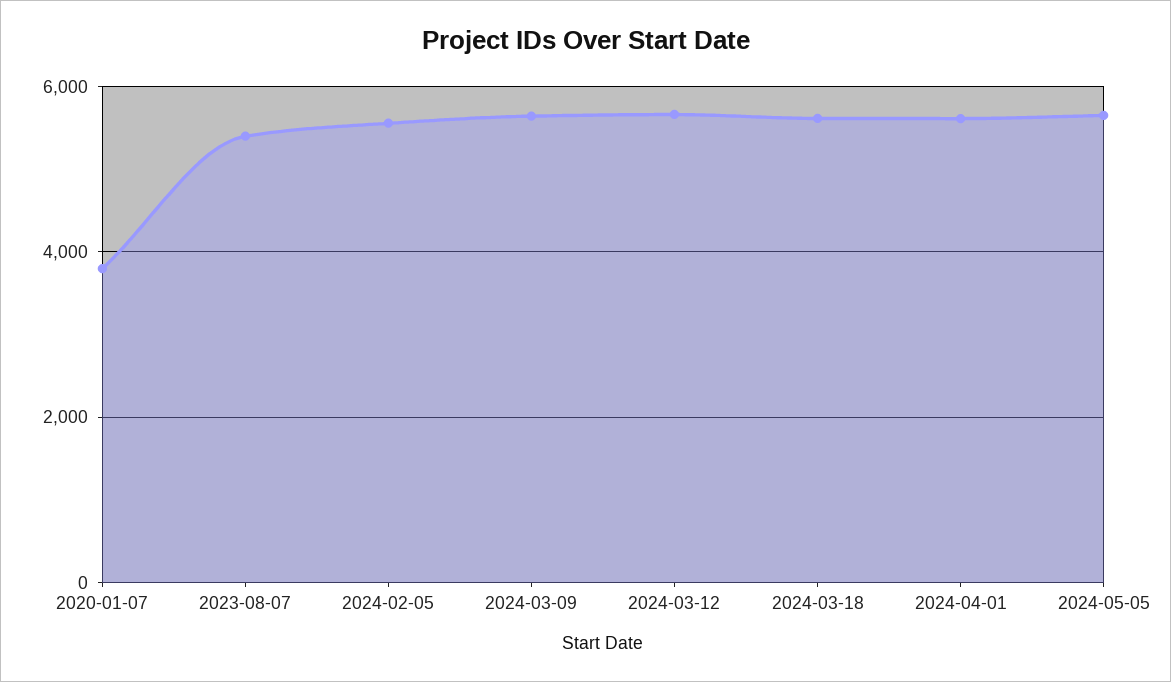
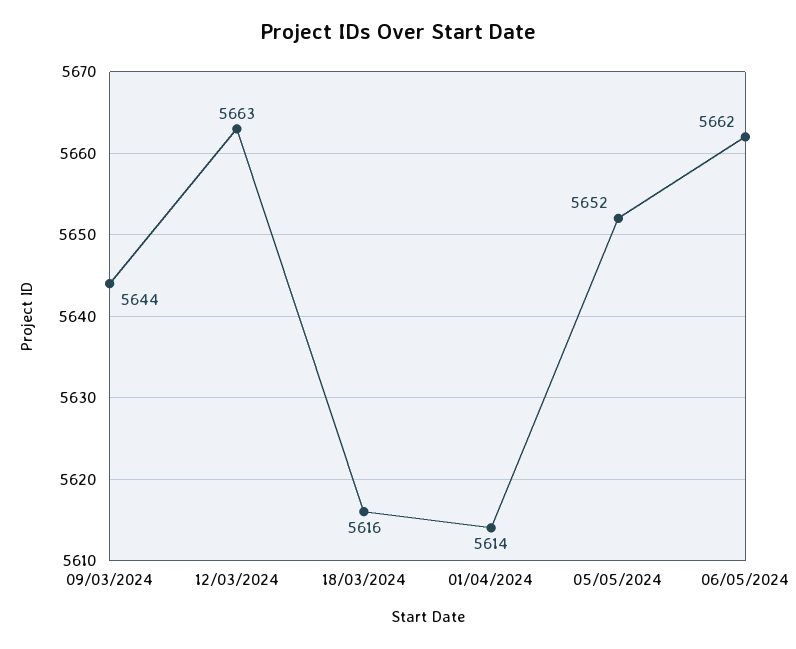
2020-01-07: 3800 -> none
2023-08-07: 5400 -> none
2024-02-05: 5600 -> none
06/05/2024: none -> 5662

